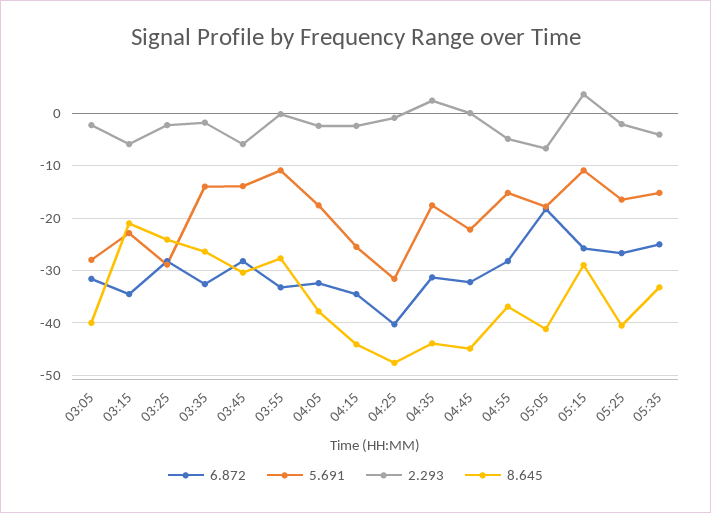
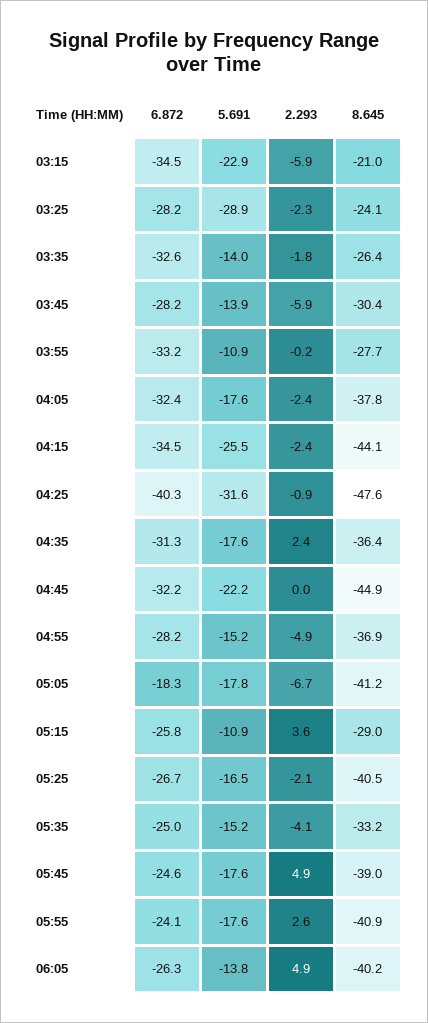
6.872, 03:05: -32 -> none
5.691, 03:05: -28 -> none
2.293, 03:05: -2 -> none
8.645, 03:05: -40 -> none
8.645, 04:35: -44 -> -36.4
6.872, 05:45: none -> -24.6
5.691, 05:45: none -> -17.6
2.293, 05:45: none -> 4.9
8.645, 05:45: none -> -39
6.872, 05:55: none -> -24.1
5.691, 05:55: none -> -17.6
2.293, 05:55: none -> 2.6
8.645, 05:55: none -> -40.9
6.872, 06:05: none -> -26.3
5.691, 06:05: none -> -13.8
2.293, 06:05: none -> 4.9
8.645, 06:05: none -> -40.2

